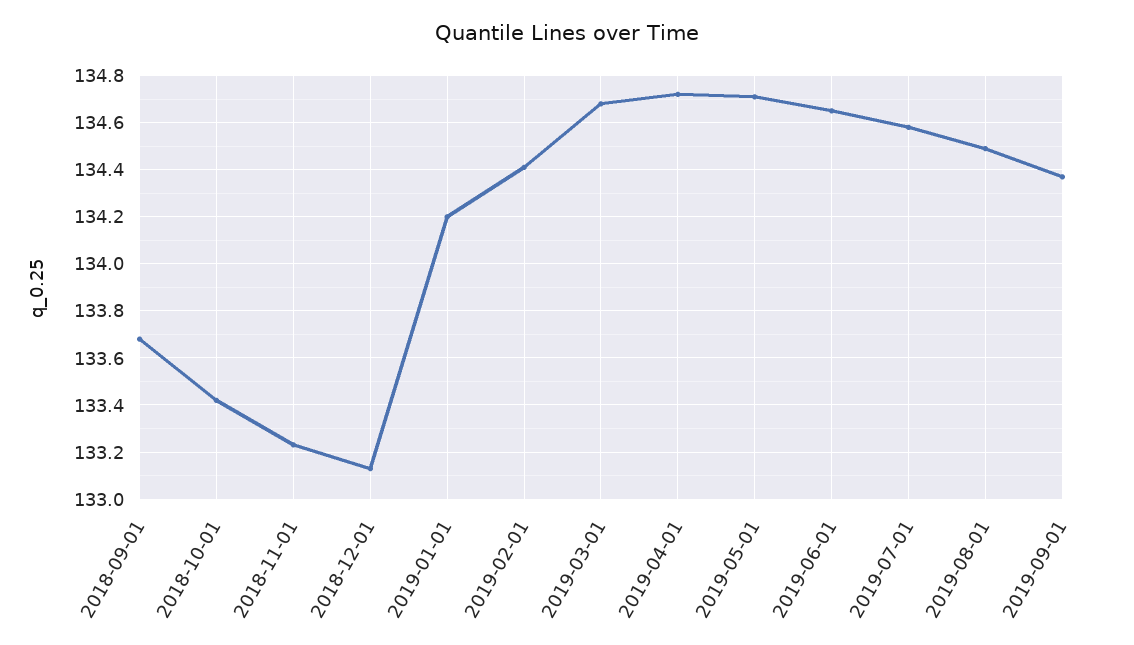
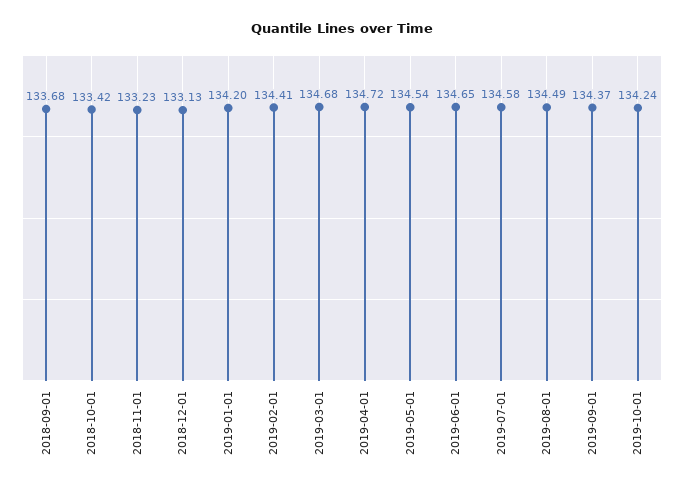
2019-05-01: 134.7 -> 134.54
2019-10-01: none -> 134.24

